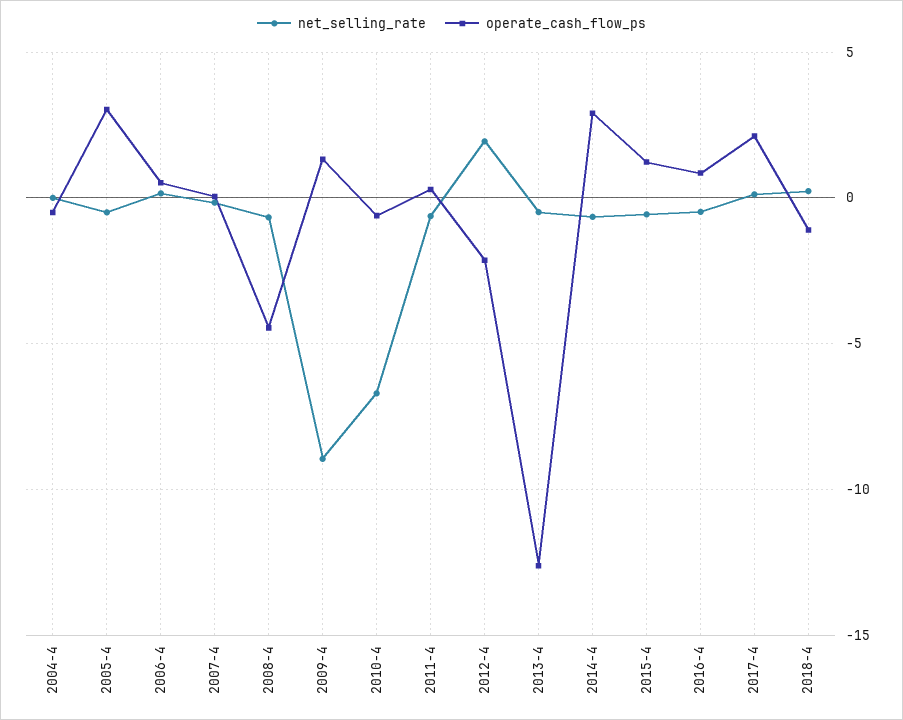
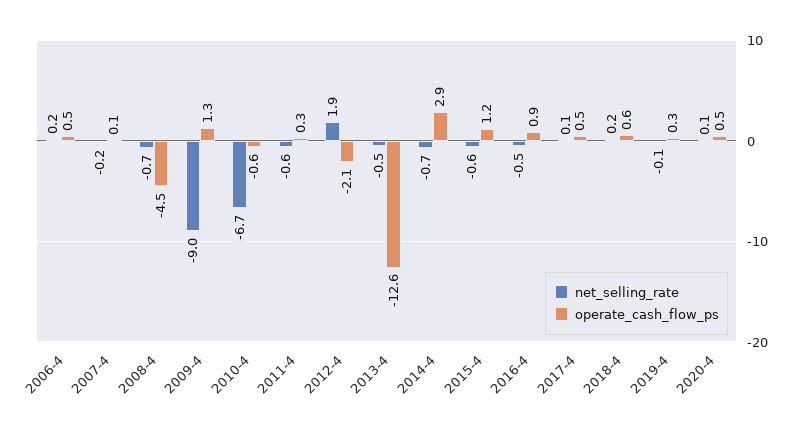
net_selling_rate, 2004-4: 0 -> none
operate_cash_flow_ps, 2004-4: -0.5 -> none
net_selling_rate, 2005-4: -0.5 -> none
operate_cash_flow_ps, 2005-4: 3 -> none
operate_cash_flow_ps, 2017-4: 2 -> 0.5
operate_cash_flow_ps, 2018-4: -1 -> 0.6
net_selling_rate, 2019-4: none -> -0.1
operate_cash_flow_ps, 2019-4: none -> 0.3
net_selling_rate, 2020-4: none -> 0.1
operate_cash_flow_ps, 2020-4: none -> 0.5

